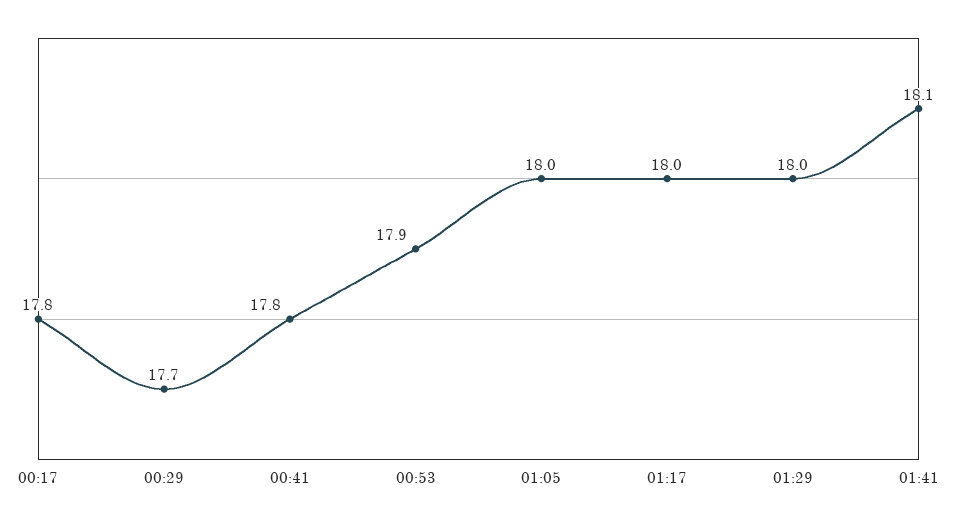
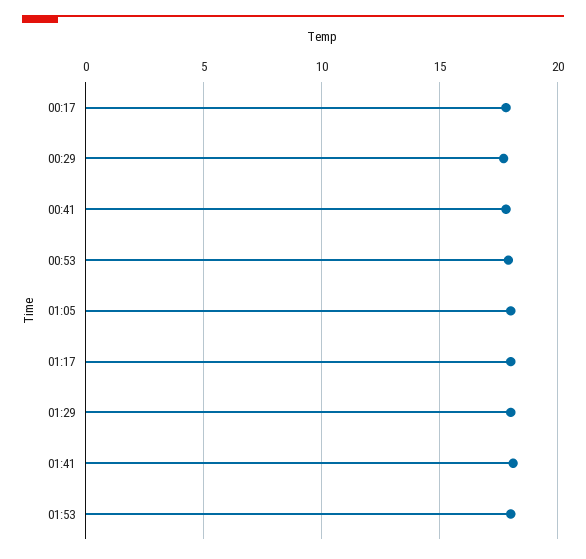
01:53: none -> 18

